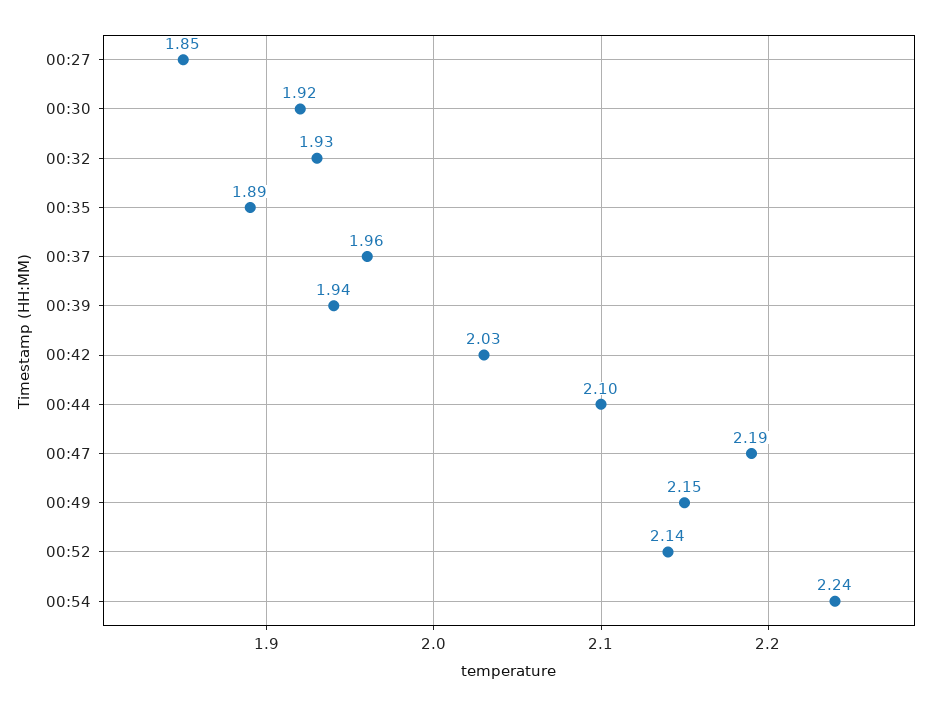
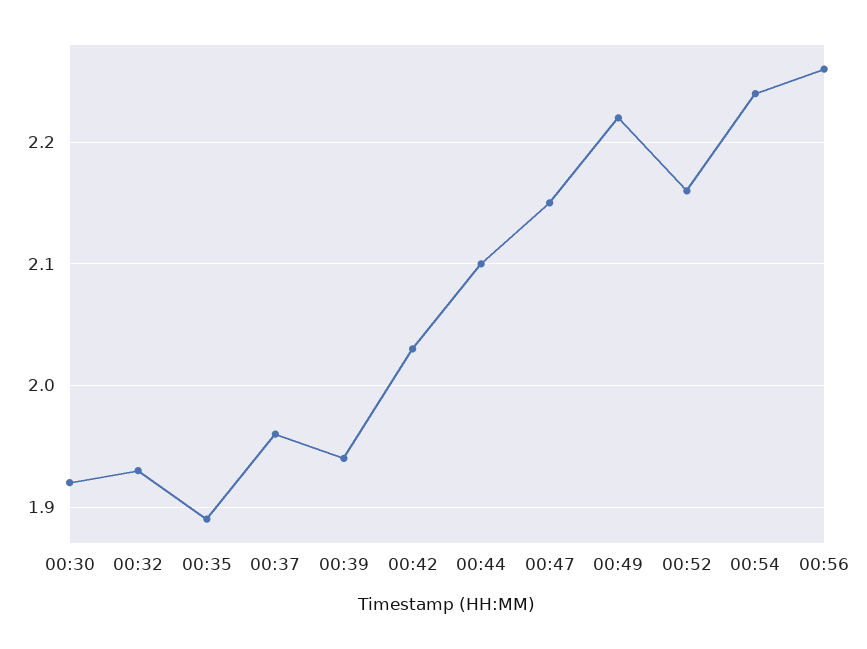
00:27: 1.85 -> none
00:47: 2.19 -> 2.15
00:49: 2.15 -> 2.22
00:52: 2.14 -> 2.16
00:56: none -> 2.26

